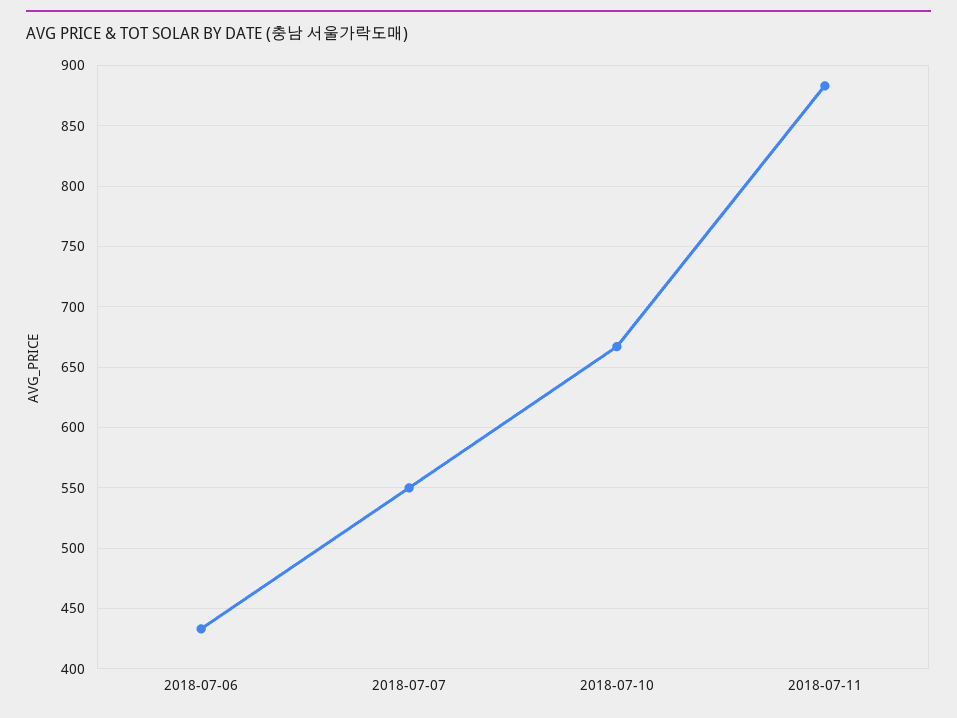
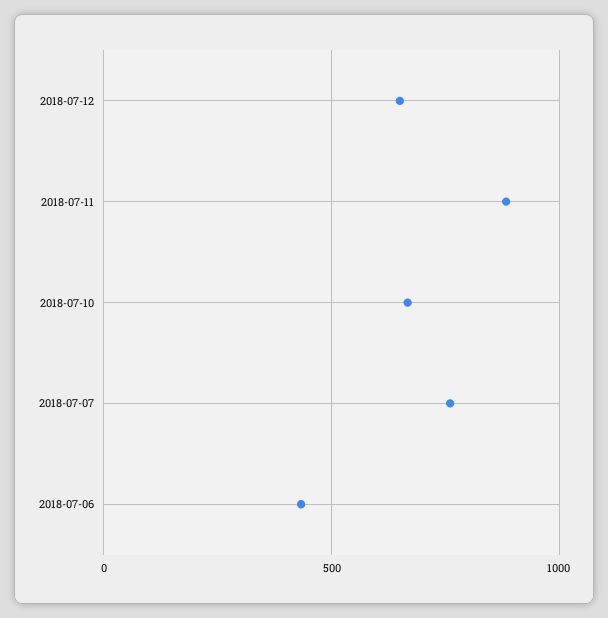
2018-07-07: 550 -> 750
2018-07-12: none -> 650

